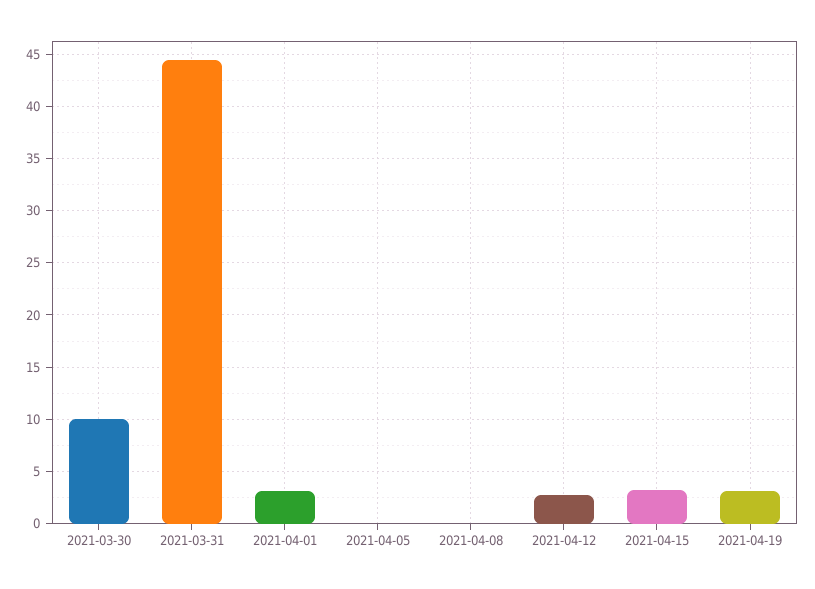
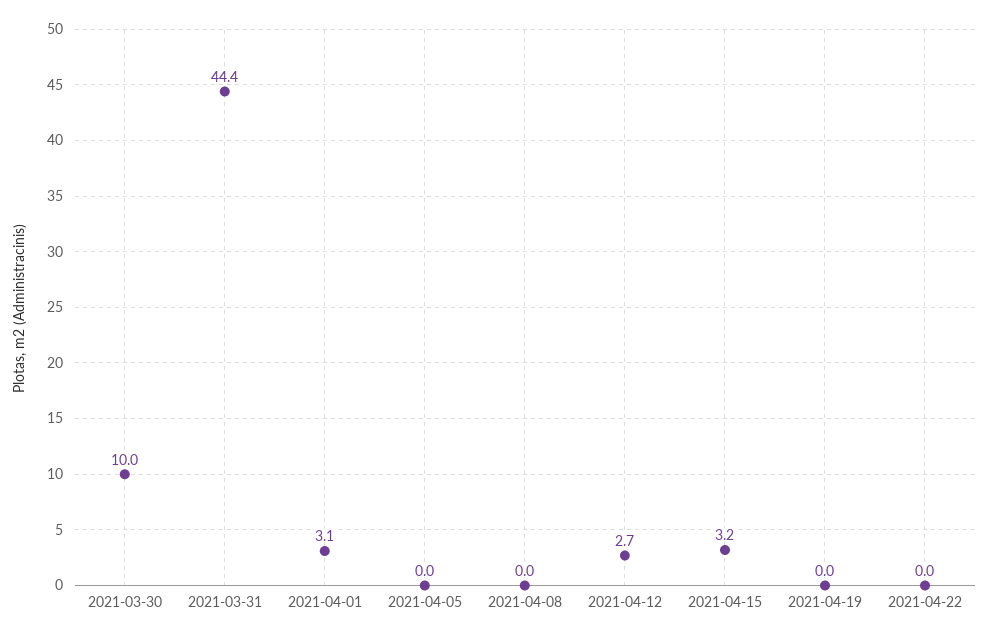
2021-04-19: 3 -> 0
2021-04-22: none -> 0

